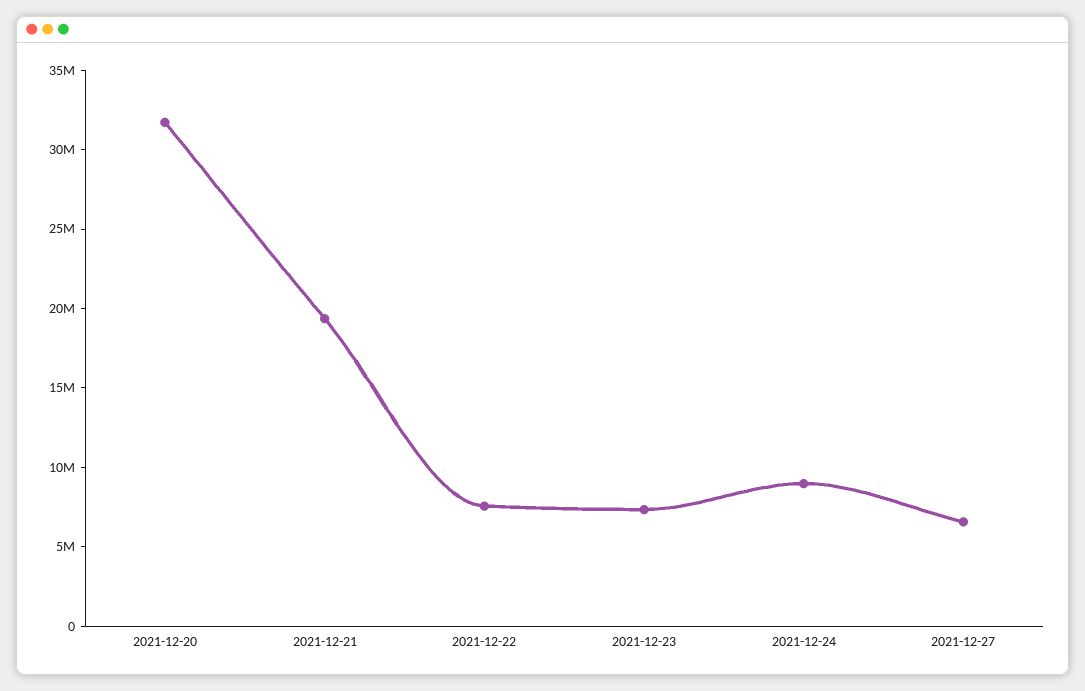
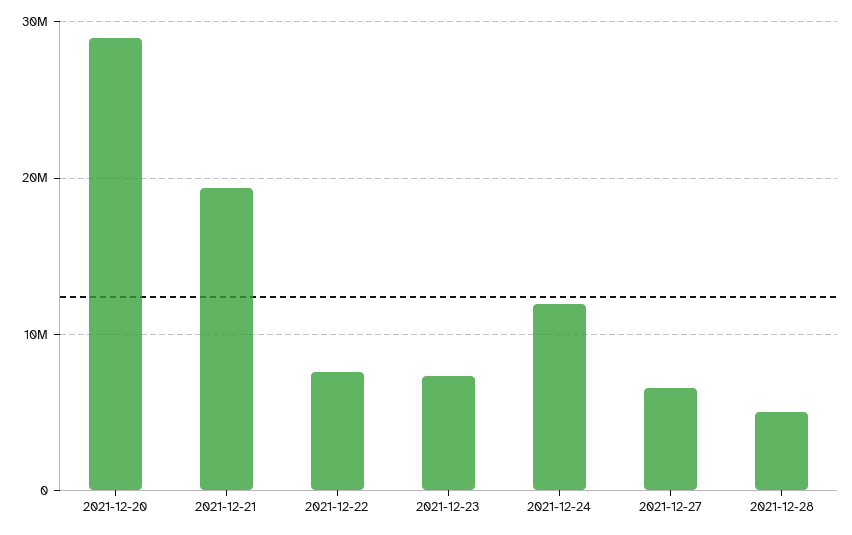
2021-12-20: 32000000 -> 29000000
2021-12-24: 9000000 -> 12000000
2021-12-28: none -> 5000000

